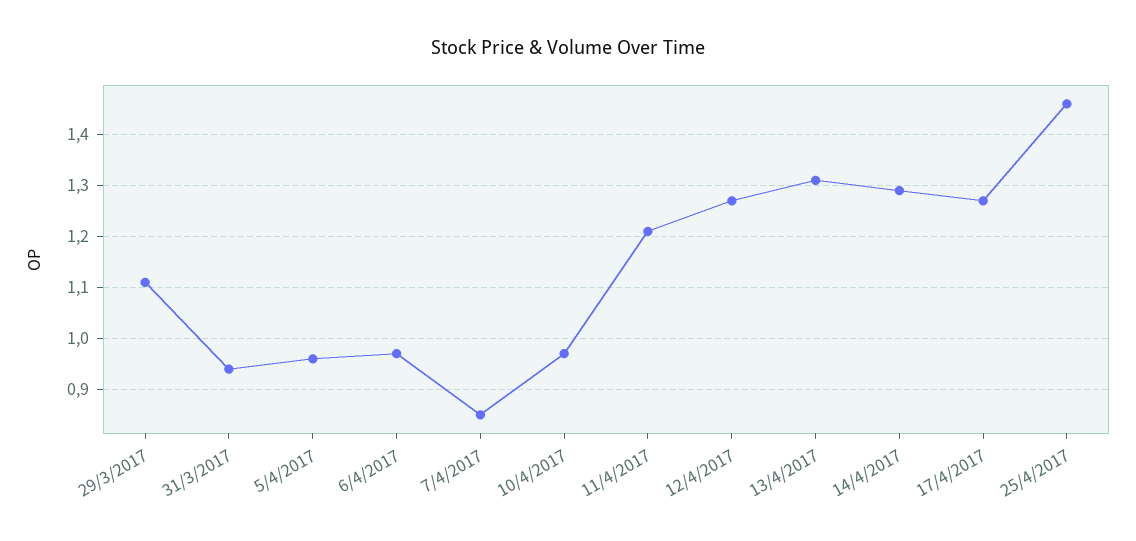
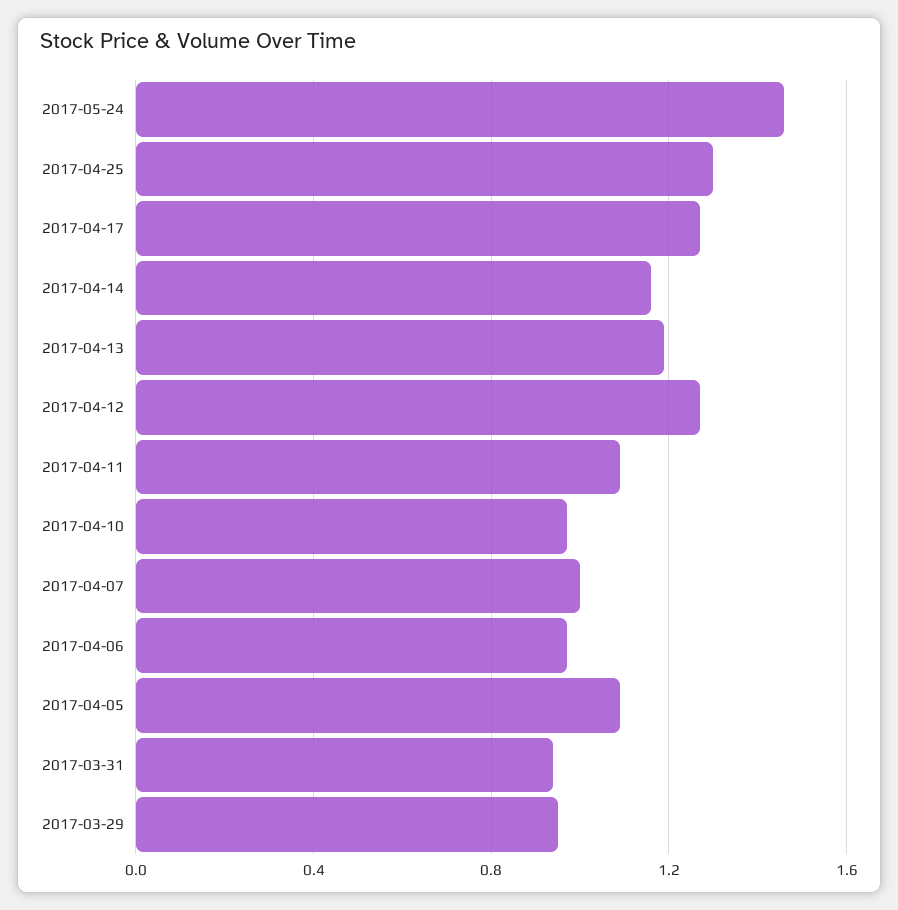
29/3/2017: 1.1 -> 0.95
5/4/2017: 0.95 -> 1.1
7/4/2017: 0.85 -> 1
11/4/2017: 1.2 -> 1.1
13/4/2017: 1.3 -> 1.2
14/4/2017: 1.3 -> 1.15
25/4/2017: 1.45 -> 1.3
2017-05-24: none -> 1.45

